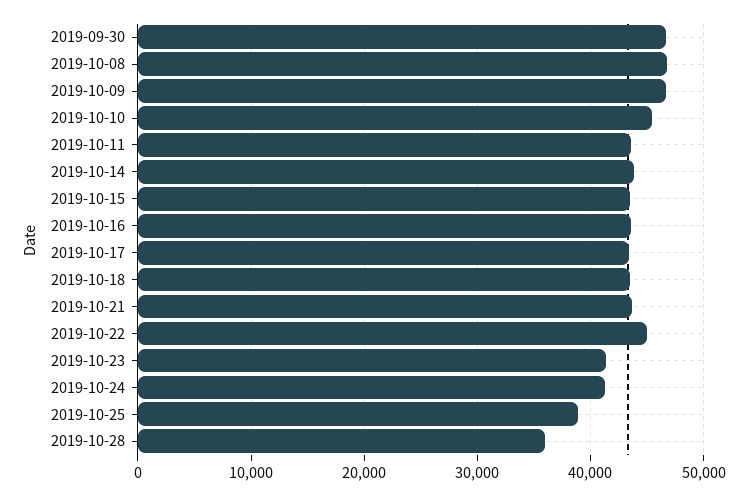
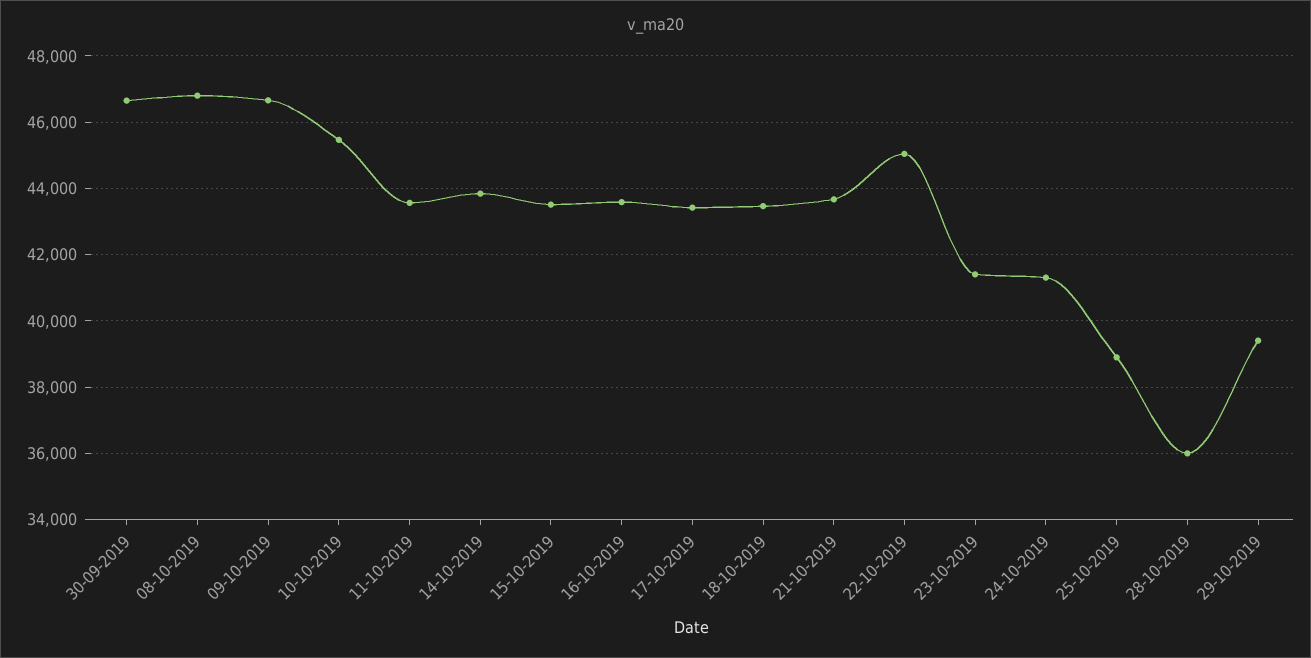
29-10-2019: none -> 39400

